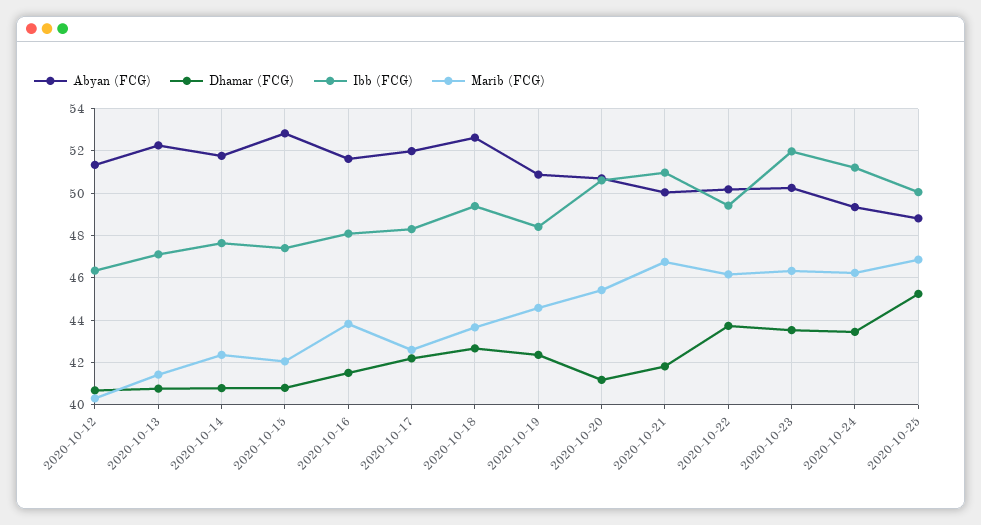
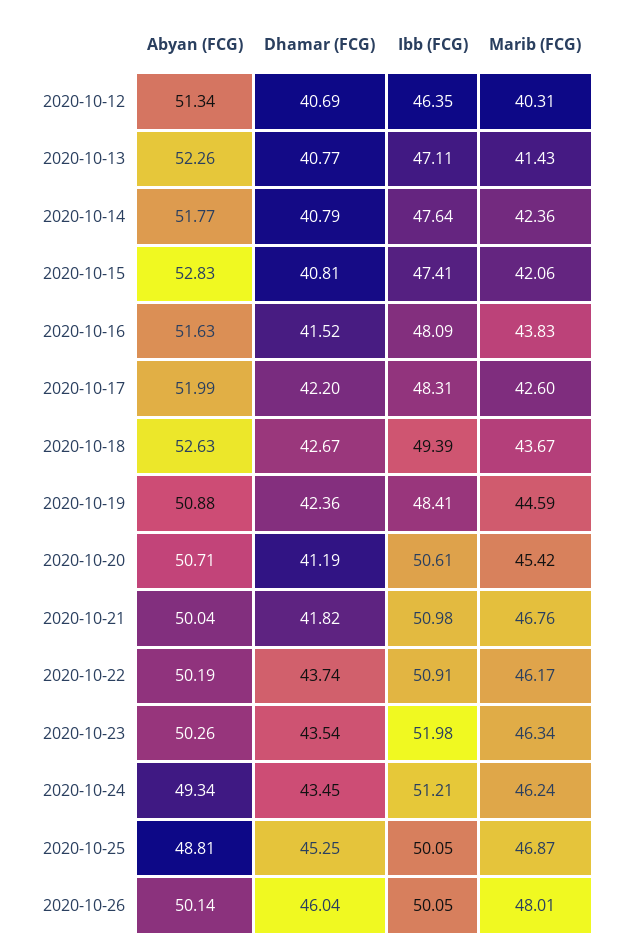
Ibb (FCG), 2020-10-22: 49.5 -> 50.91
Abyan (FCG), 2020-10-26: none -> 50.14
Dhamar (FCG), 2020-10-26: none -> 46.04
Ibb (FCG), 2020-10-26: none -> 50.05
Marib (FCG), 2020-10-26: none -> 48.01

